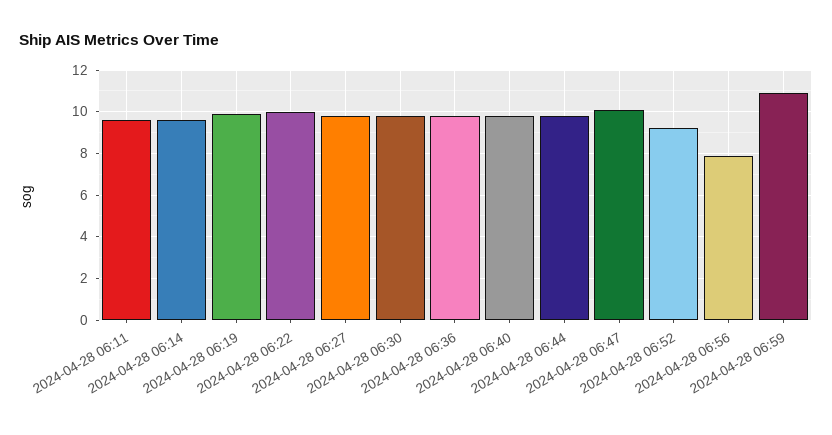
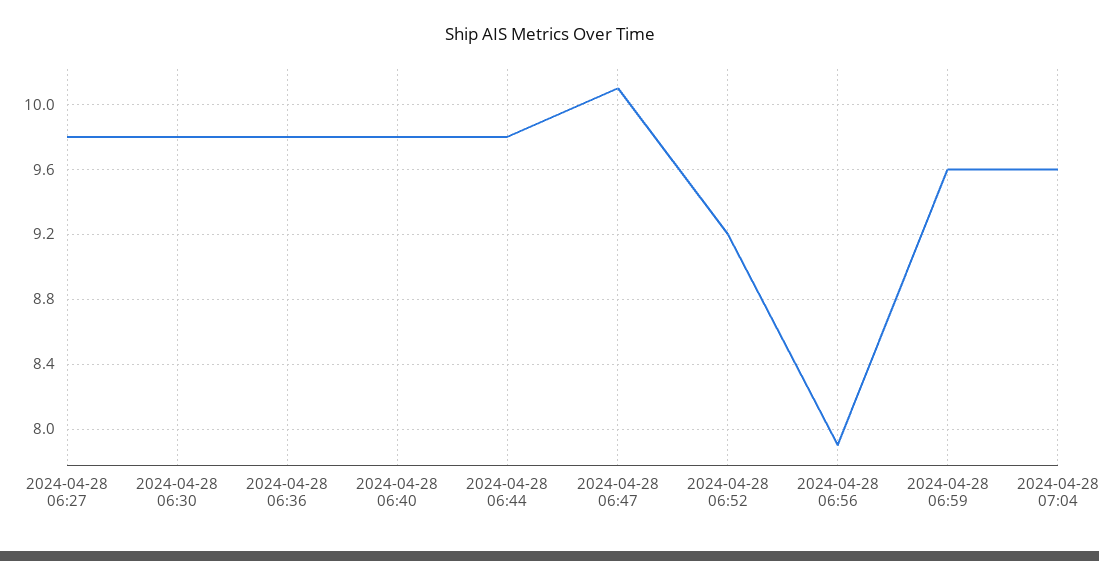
2024-04-28 06:11: 9.5 -> none
2024-04-28 06:14: 9.5 -> none
2024-04-28 06:19: 10 -> none
2024-04-28 06:22: 10 -> none
2024-04-28 06:59: 11 -> 9.6
2024-04-28 07:04: none -> 9.6

